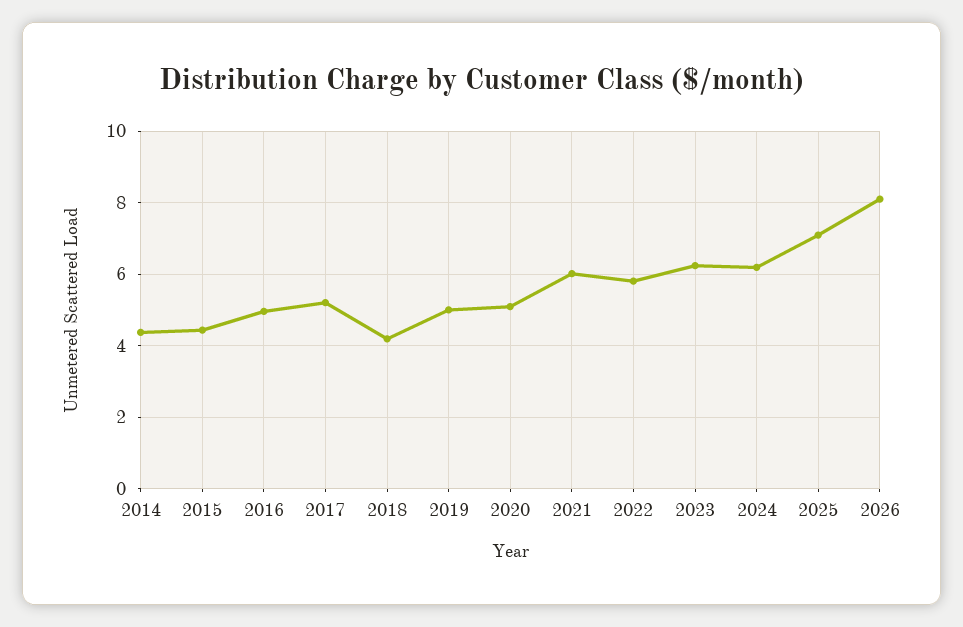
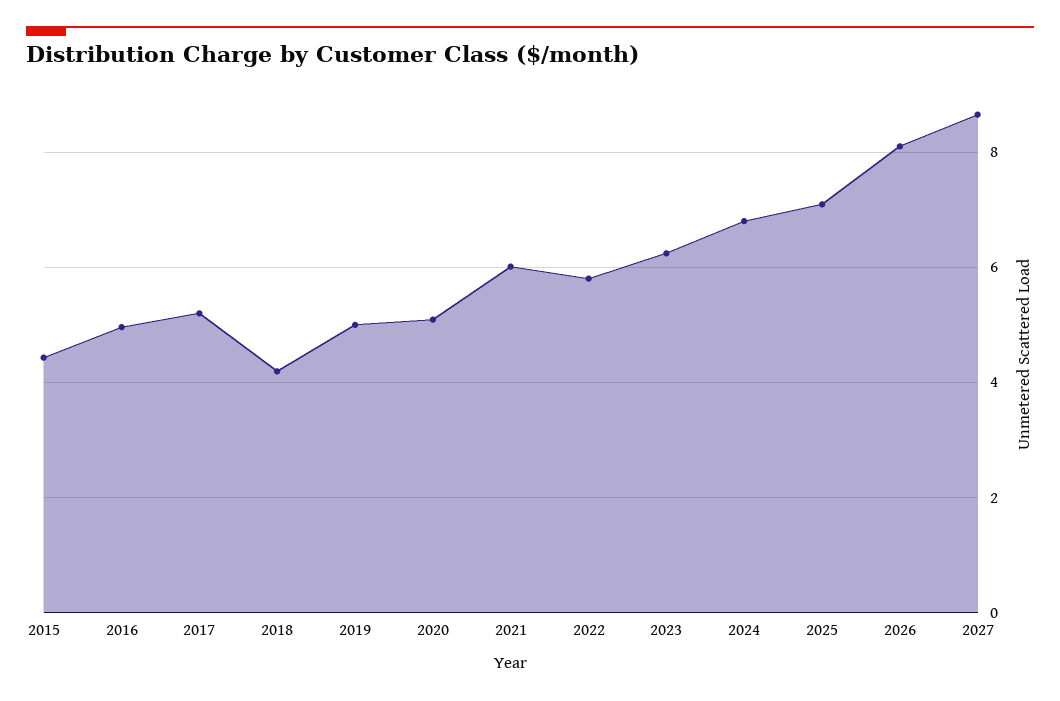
2014: 4.4 -> none
2024: 6.2 -> 6.8
2027: none -> 8.6

